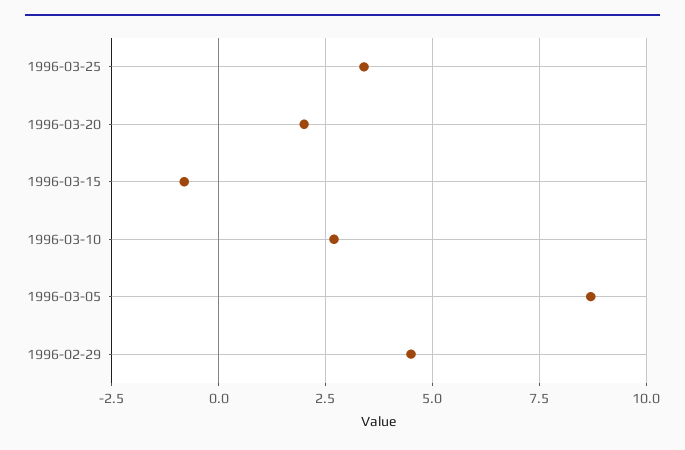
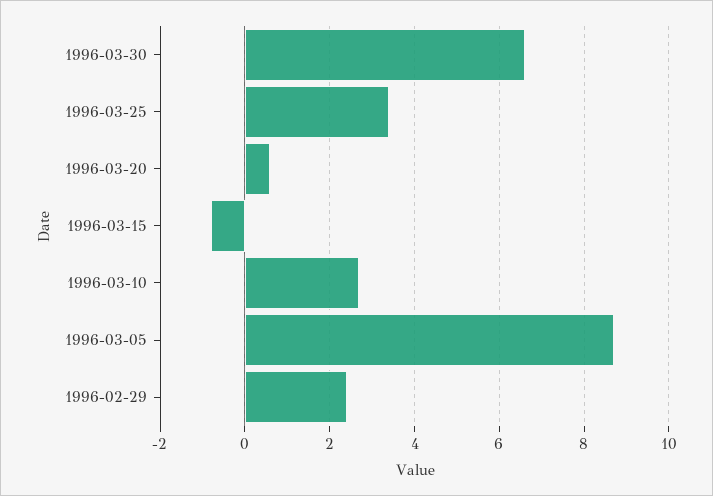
1996-03-20: 2 -> 0.5
1996-02-29: 4.5 -> 2.5
1996-03-30: none -> 6.5

